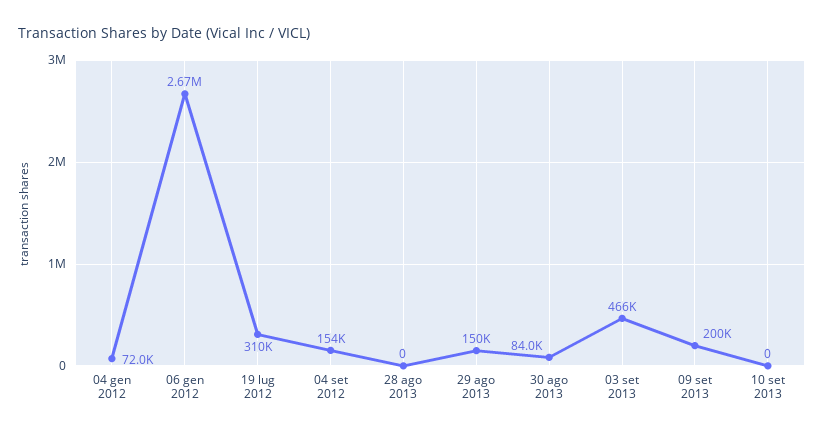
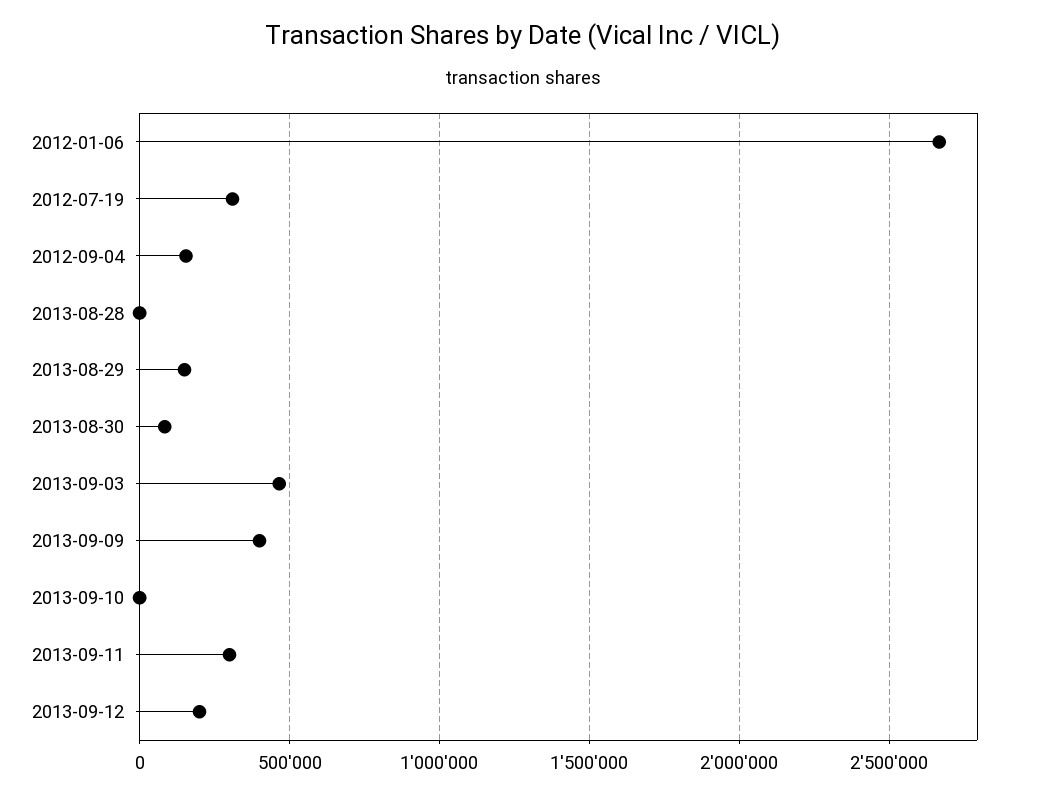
04 gen 2012: 72000 -> none
09 set 2013: 200000 -> 400000
2013-09-11: none -> 300000
2013-09-12: none -> 200000

